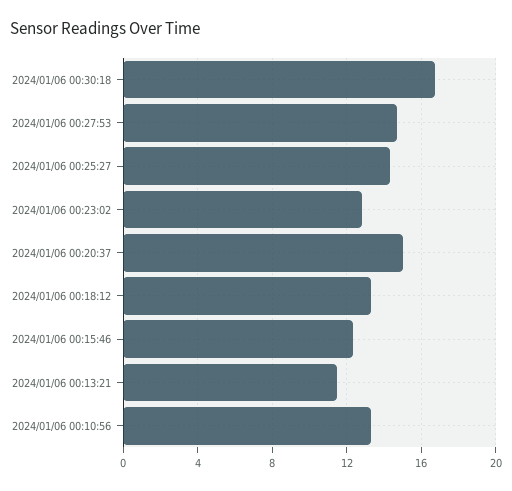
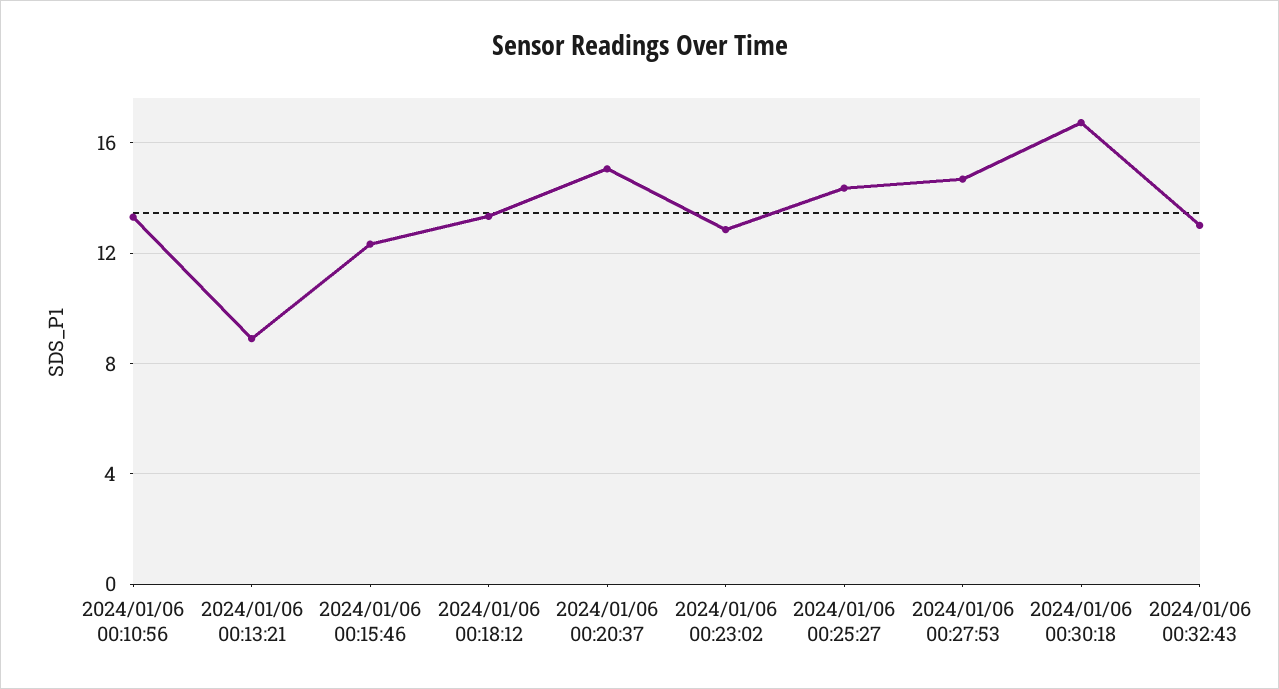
2024/01/06 00:13:21: 11.5 -> 9
2024/01/06 00:32:43: none -> 13

